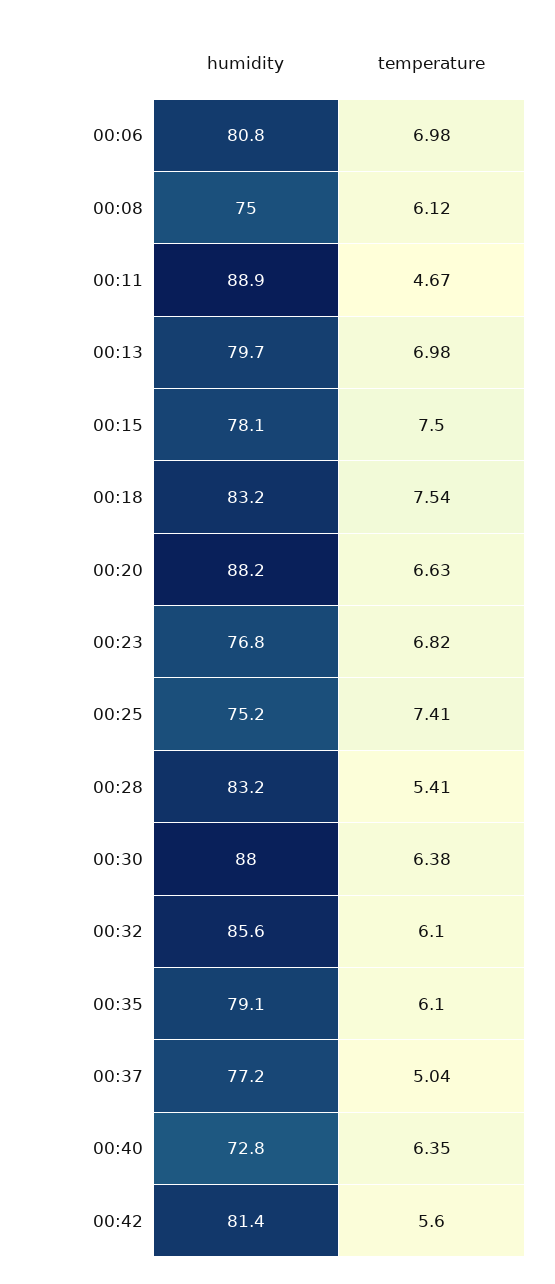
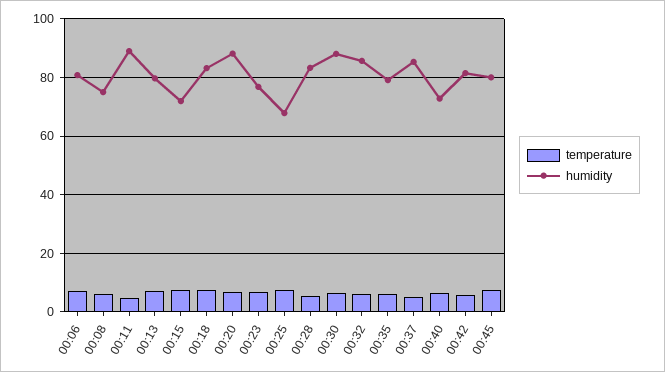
humidity, 00:15: 78.1 -> 72.5
humidity, 00:25: 75.2 -> 67.5
humidity, 00:37: 77.2 -> 85
temperature, 00:45: none -> 7.5
humidity, 00:45: none -> 80

